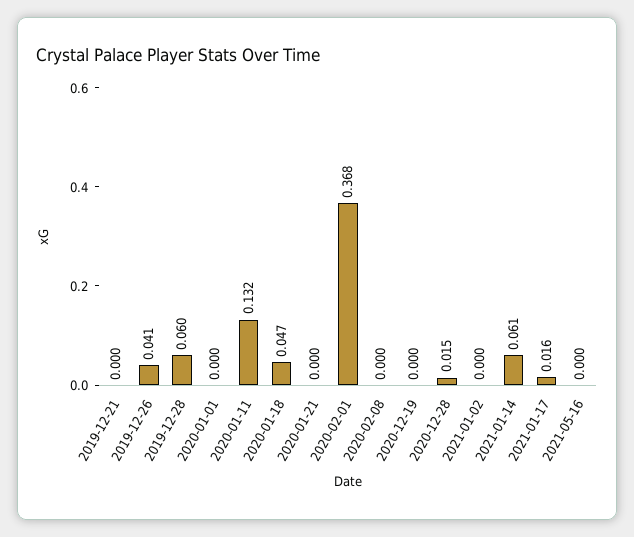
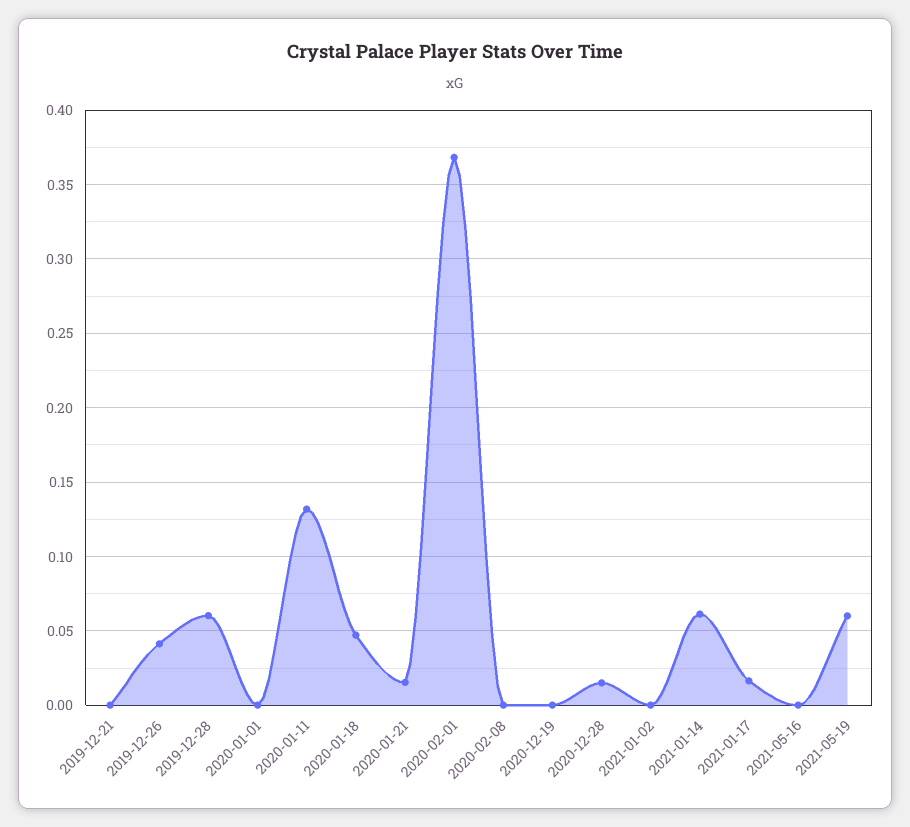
2020-01-21: 0 -> 0.015
2021-05-19: none -> 0.06

